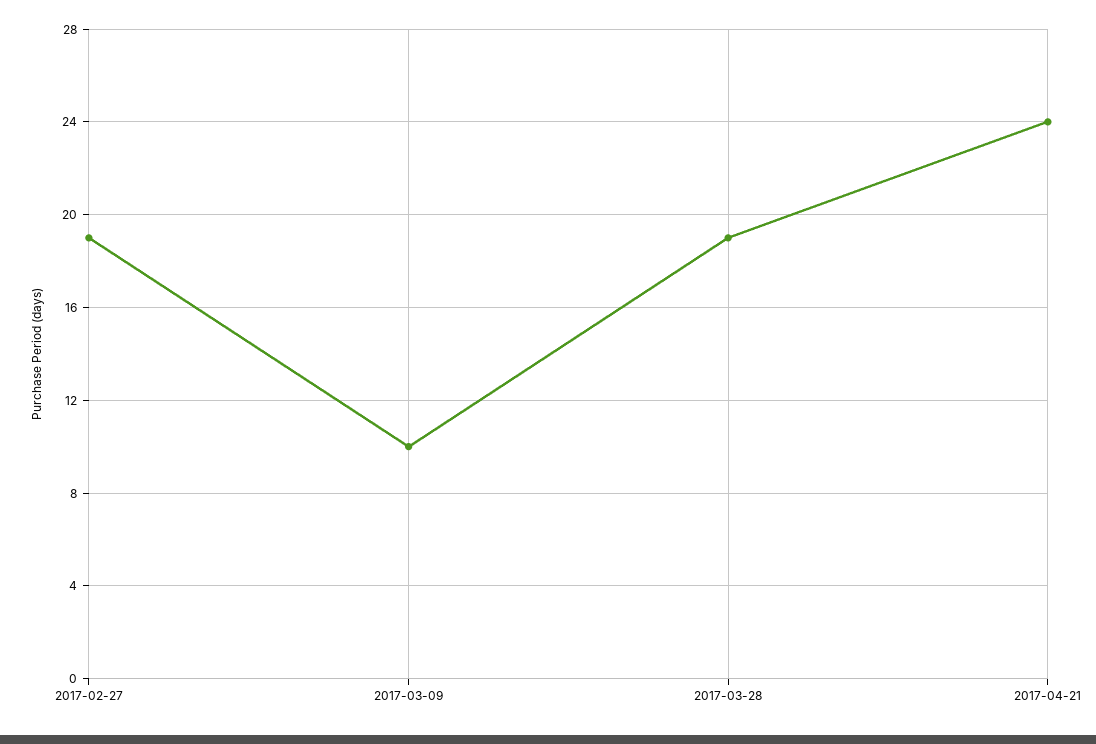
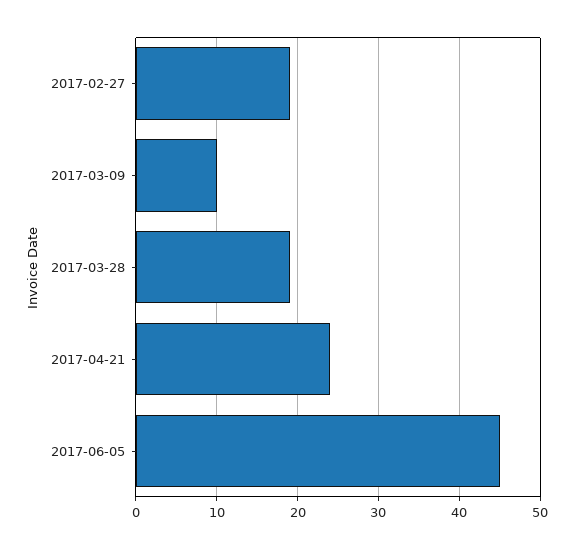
2017-06-05: none -> 45

